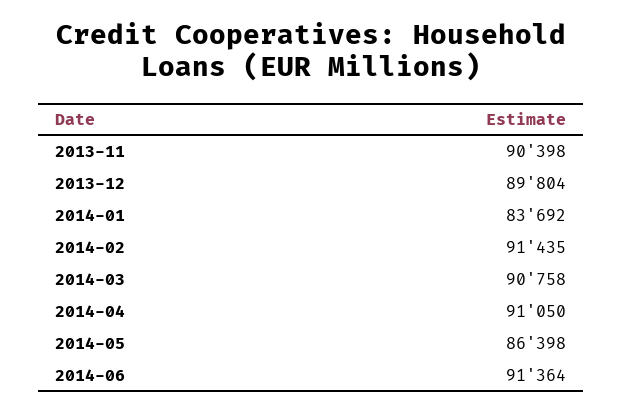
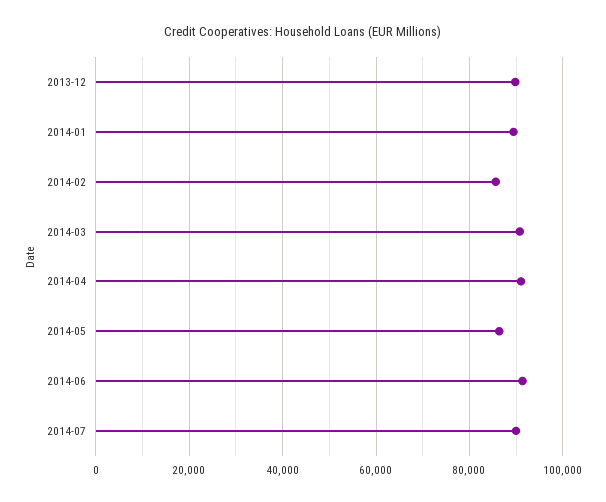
2013-11: 90398 -> none
2014-01: 83692 -> 90000
2014-02: 91435 -> 86000
2014-07: none -> 90000

